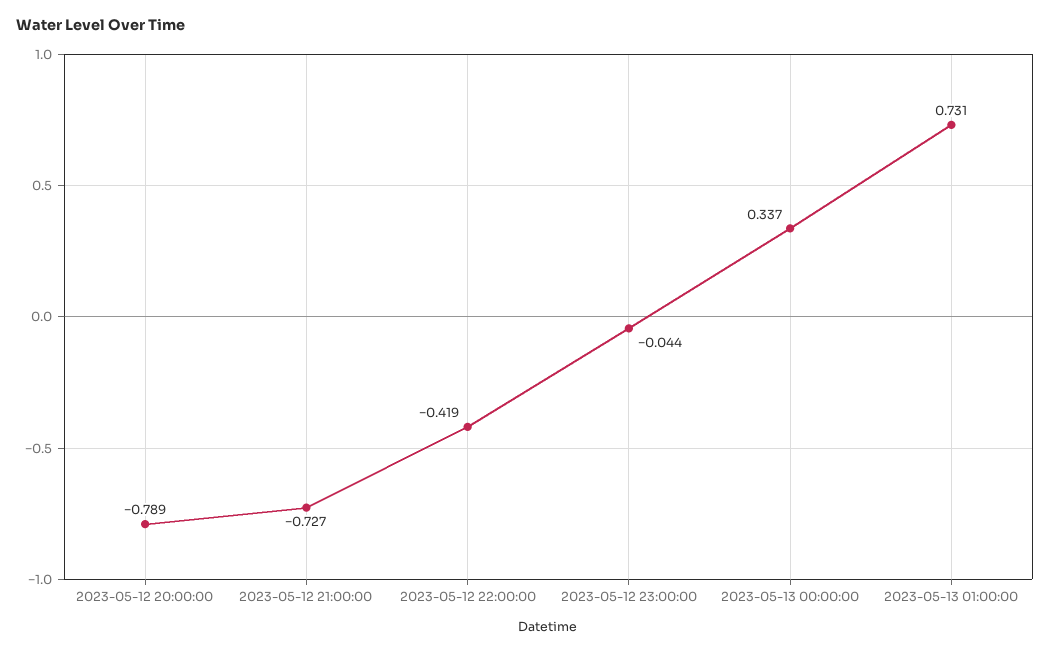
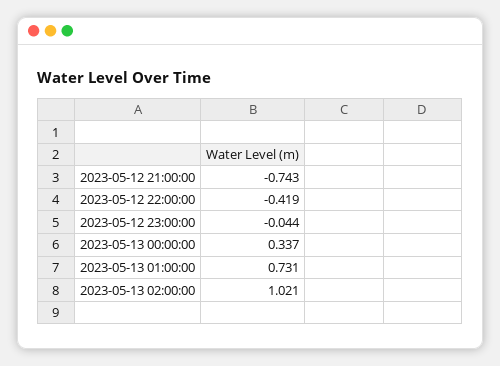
2023-05-12 20:00:00: -0.789 -> none
2023-05-12 21:00:00: -0.727 -> -0.743
2023-05-13 02:00:00: none -> 1.021

